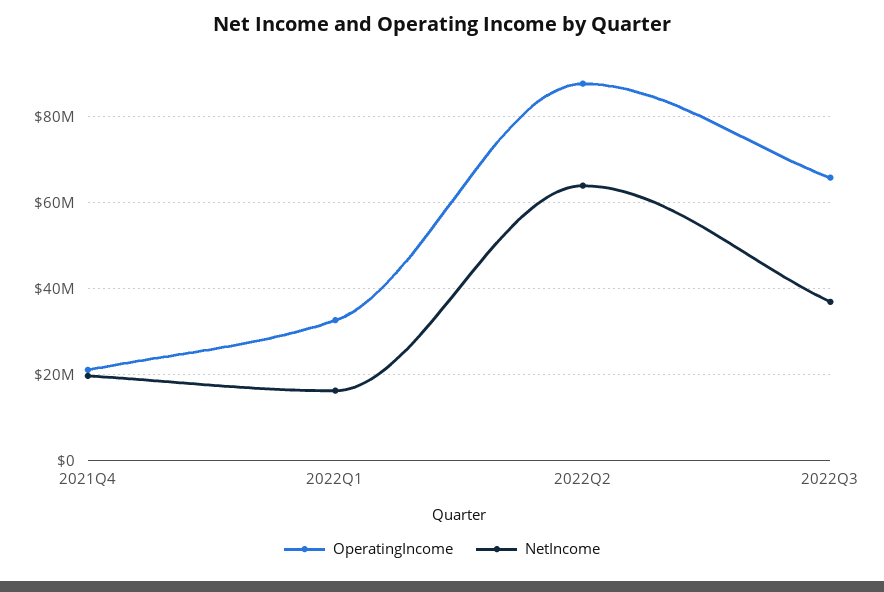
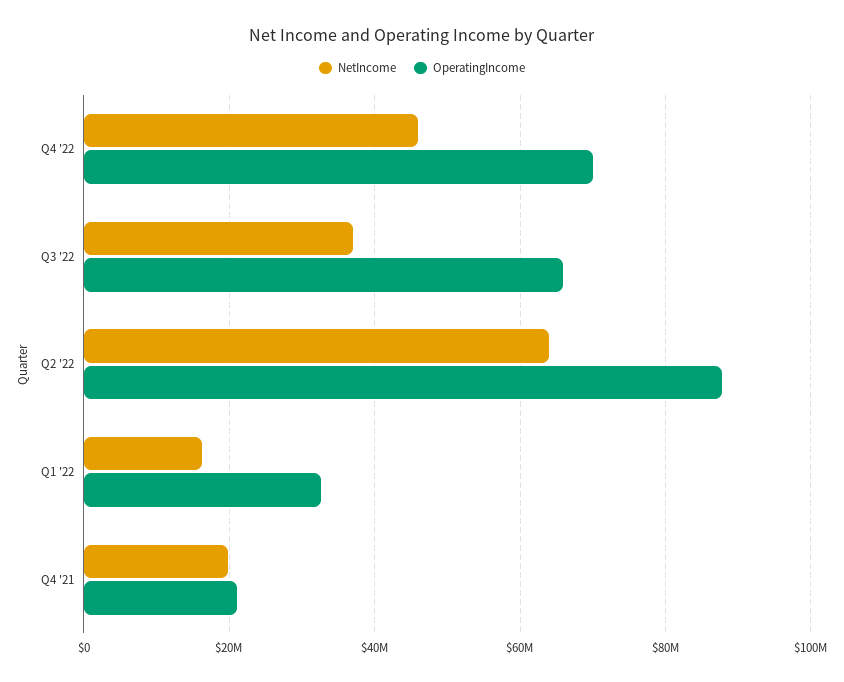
NetIncome, Q4 '22: none -> 46000000
OperatingIncome, Q4 '22: none -> 70000000

